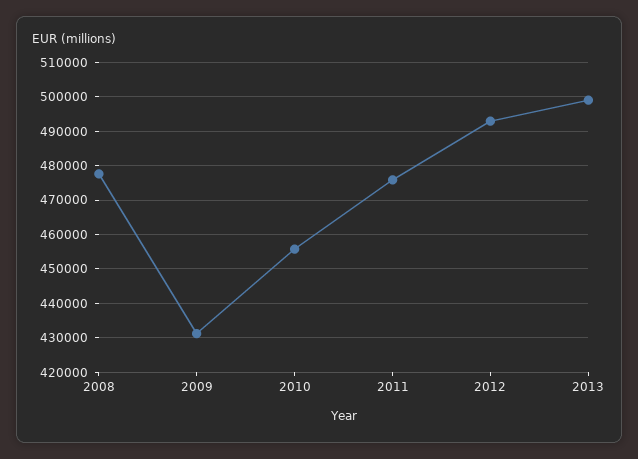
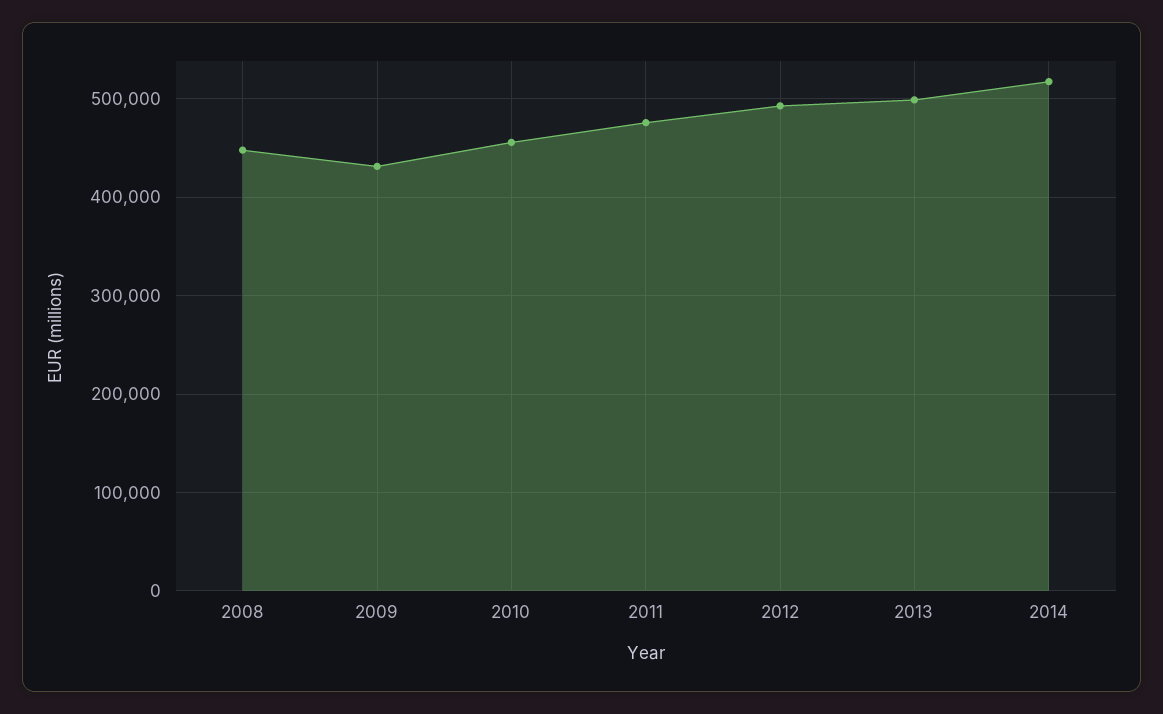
2008: 478000 -> 450000
2014: none -> 520000

